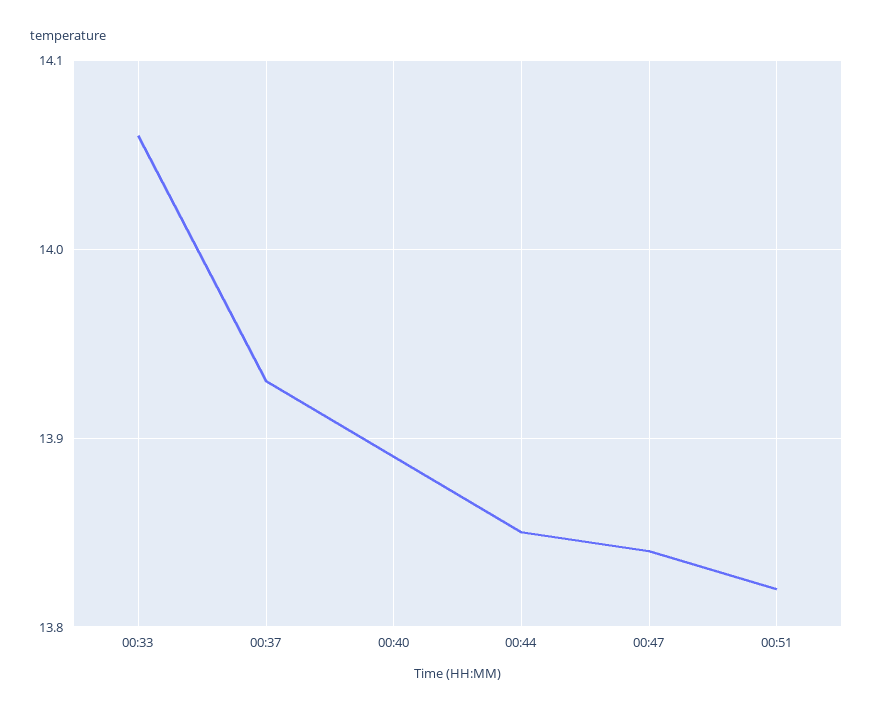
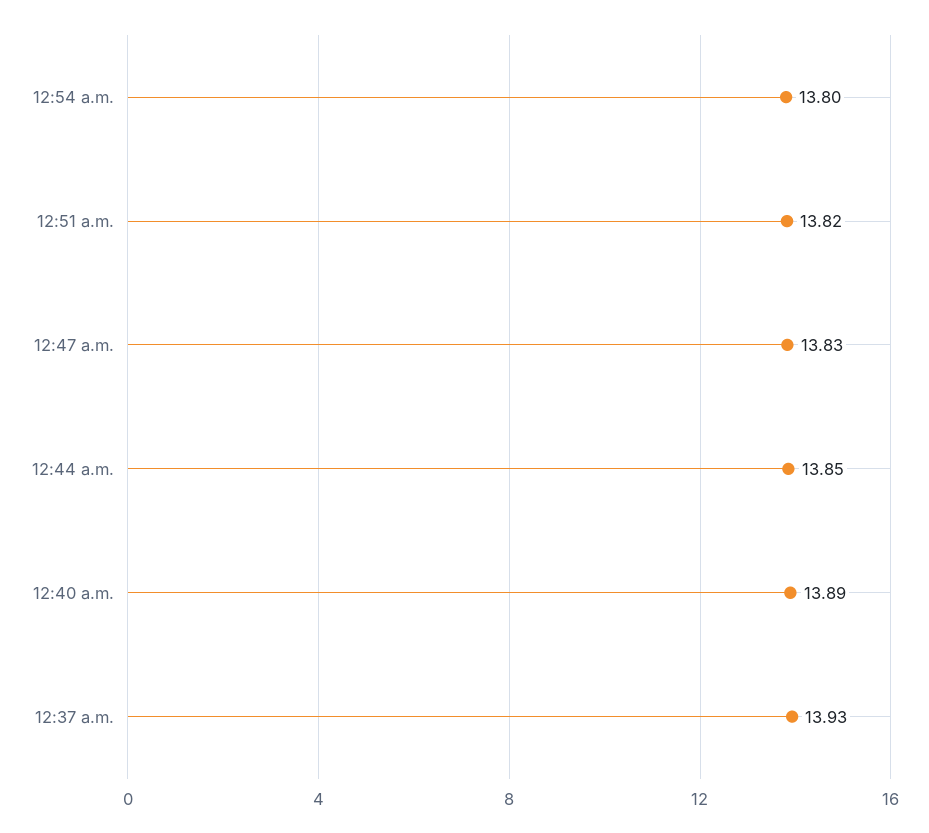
00:33: 14.06 -> none
00:47: 13.84 -> 13.83
12:54 a.m.: none -> 13.8

